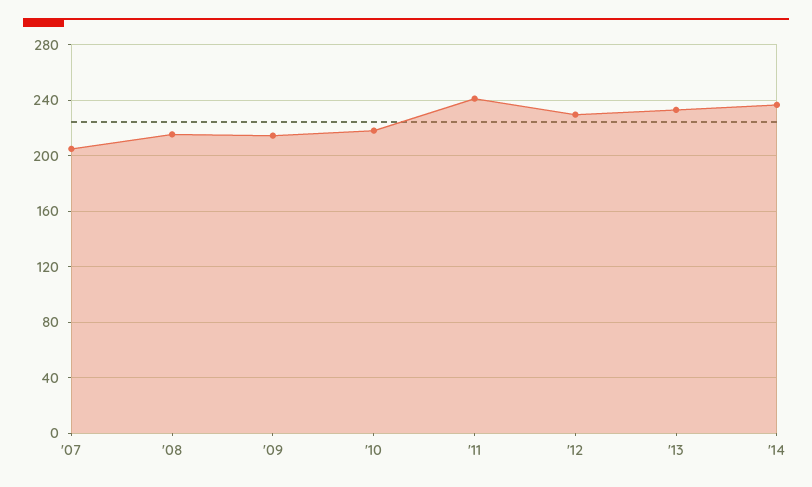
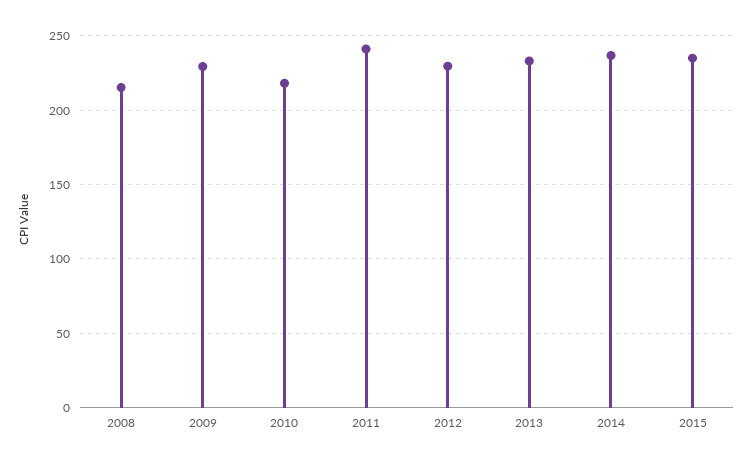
'07: 205 -> none
'09: 215 -> 230
2015: none -> 235

